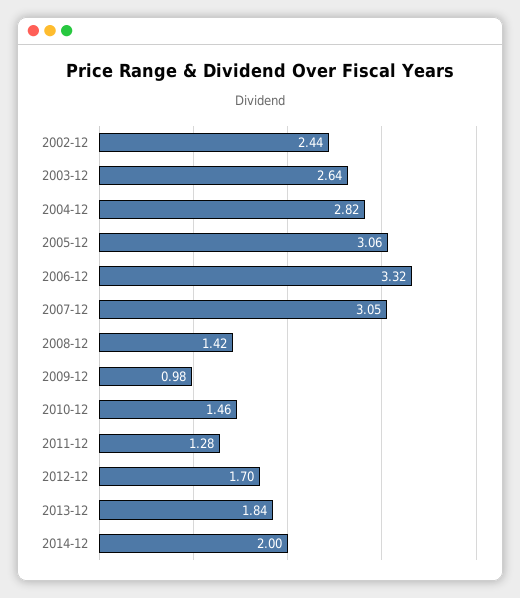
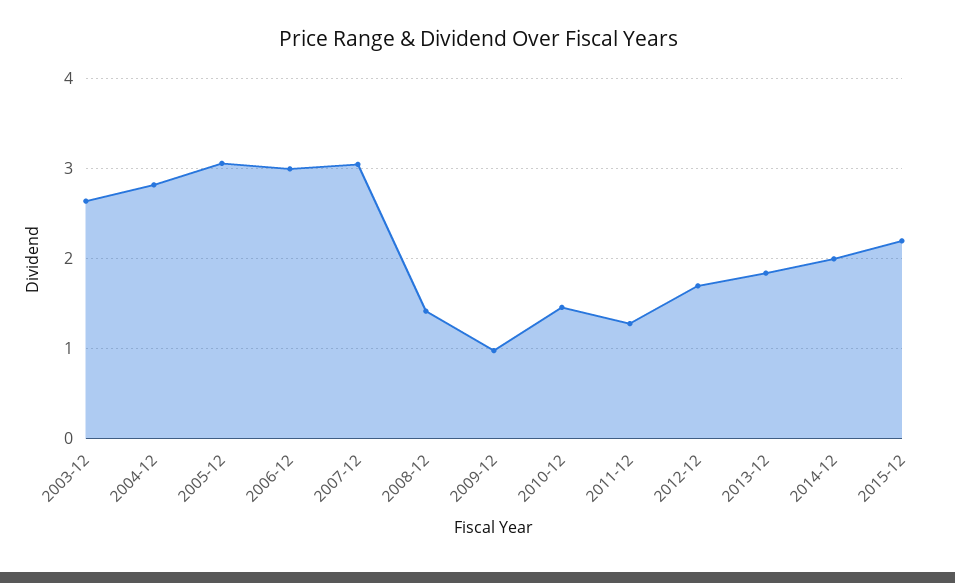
2002-12: 2.44 -> none
2006-12: 3.32 -> 3
2015-12: none -> 2.2

